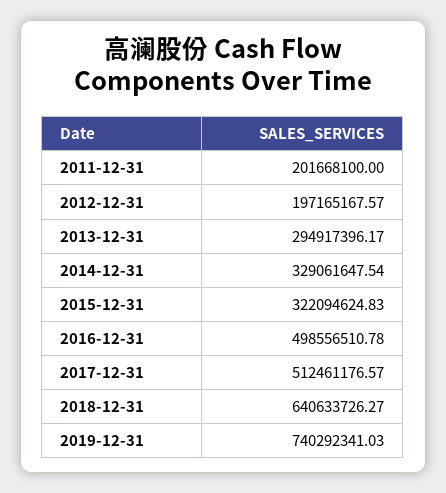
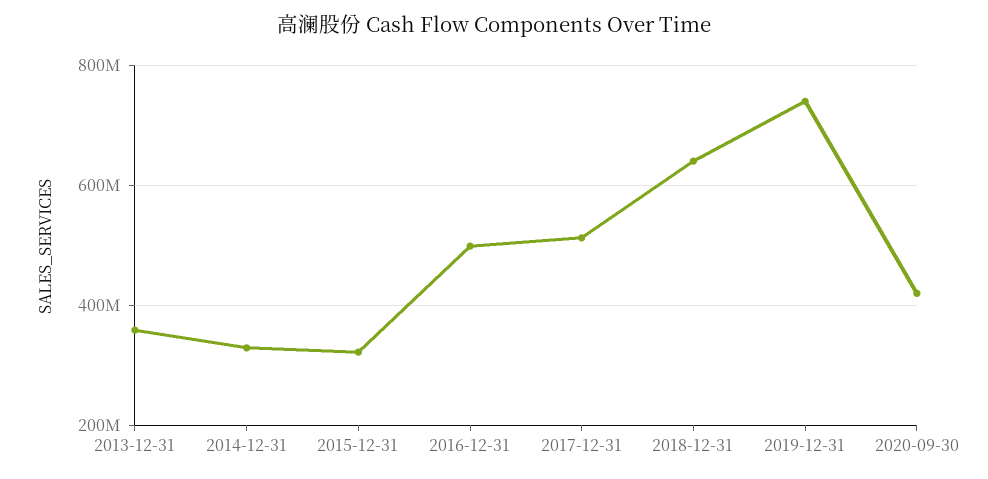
2011-12-31: 201668100 -> none
2012-12-31: 197165167.57 -> none
2013-12-31: 294917396.17 -> 360000000
2020-09-30: none -> 420000000

